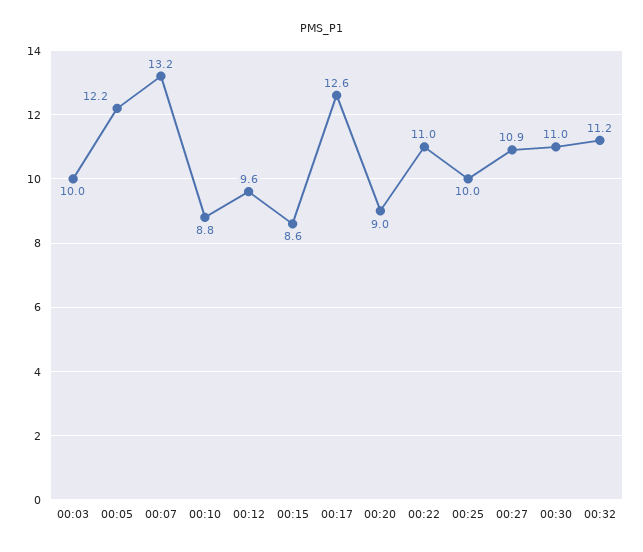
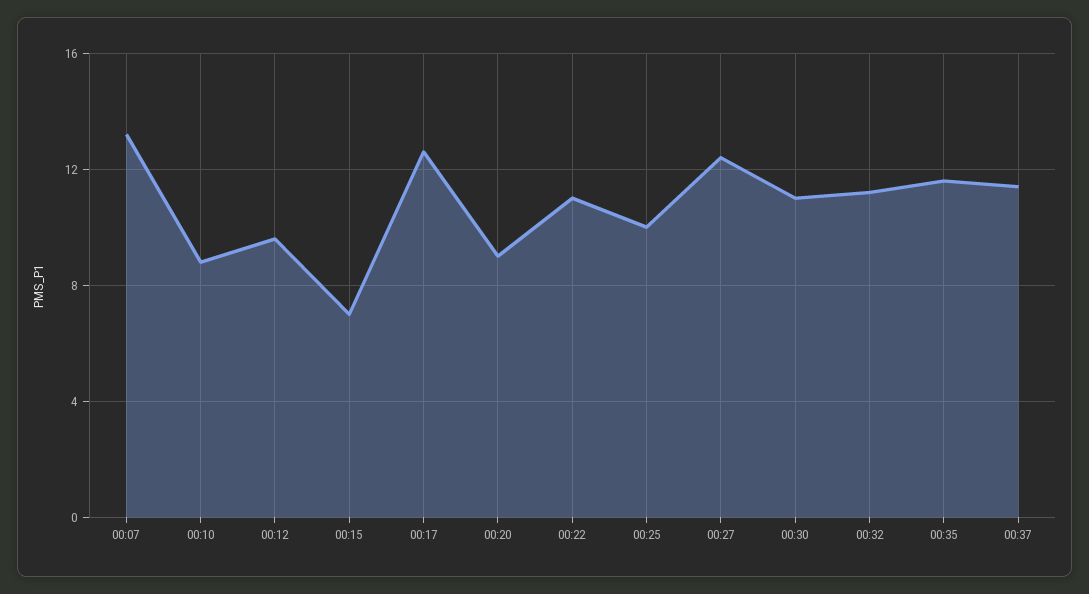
00:03: 10 -> none
00:05: 12.2 -> none
00:15: 8.6 -> 7
00:27: 10.9 -> 12.5
00:35: none -> 11.5
00:37: none -> 11.5

